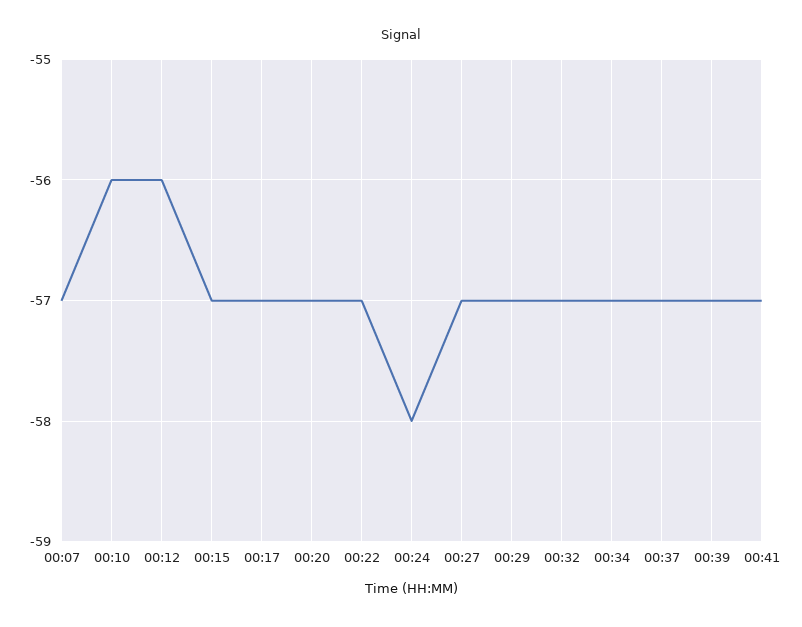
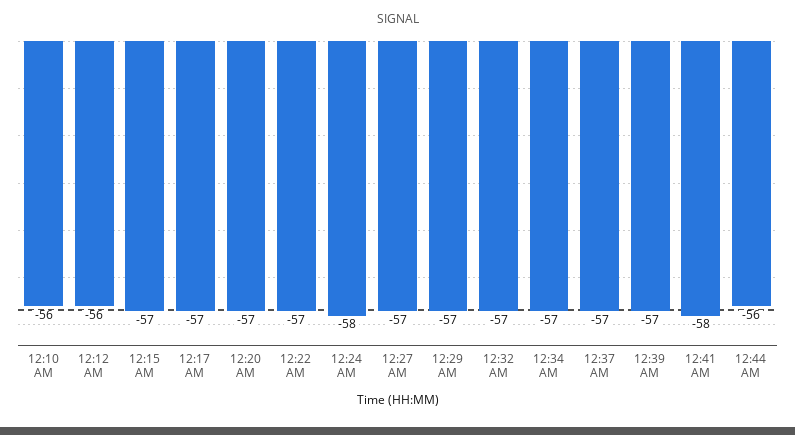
00:07: -57 -> none
00:41: -57 -> -58
12:44 AM: none -> -56

